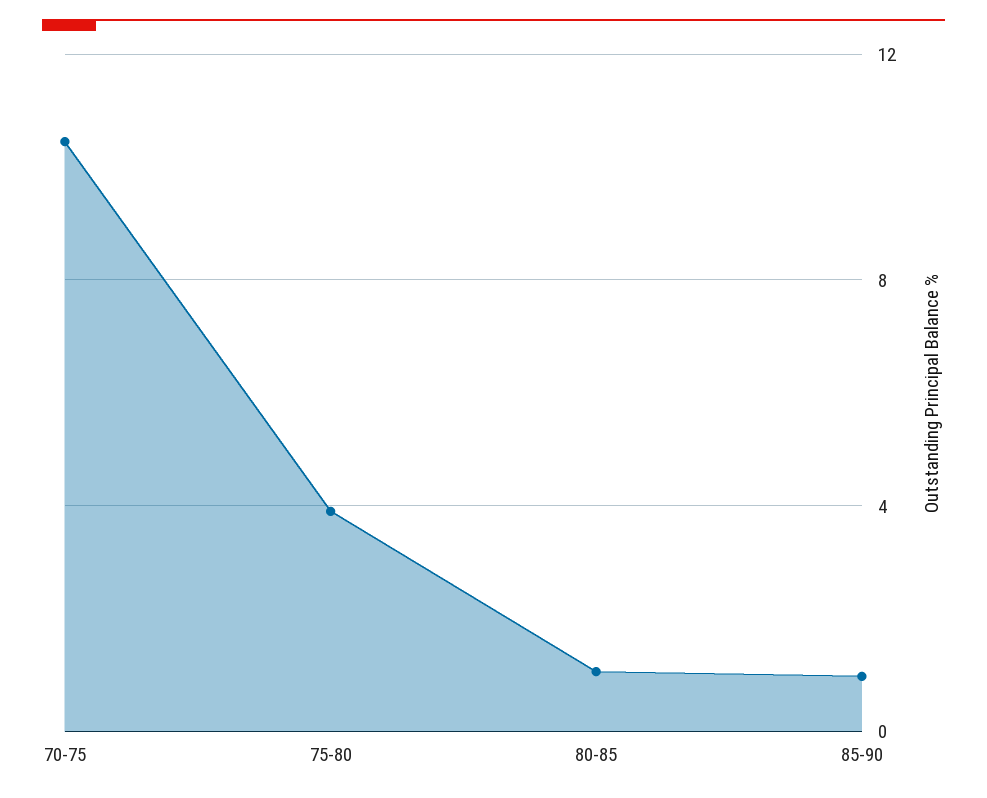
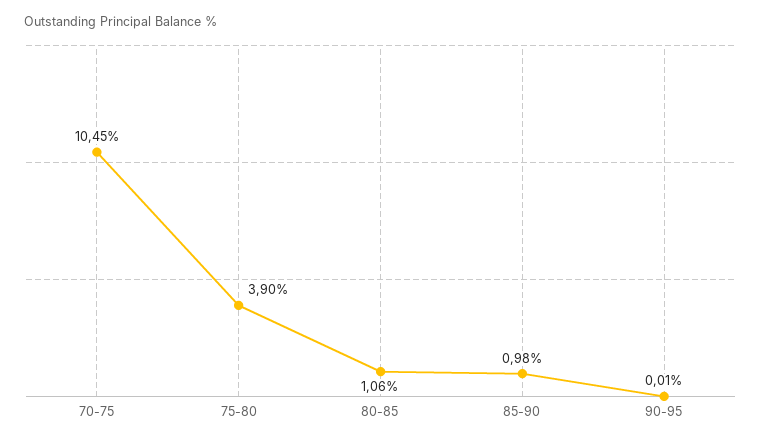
90-95: none -> 0.01

